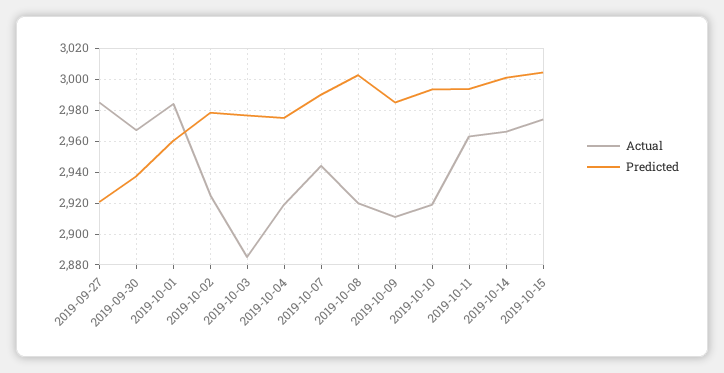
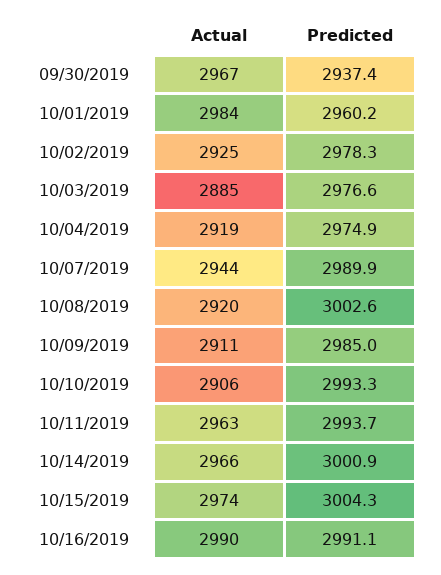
Actual, 2019-09-27: 2985 -> none
Predicted, 2019-09-27: 2920 -> none
Actual, 2019-10-10: 2920 -> 2906
Actual, 10/16/2019: none -> 2990
Predicted, 10/16/2019: none -> 2991.1

